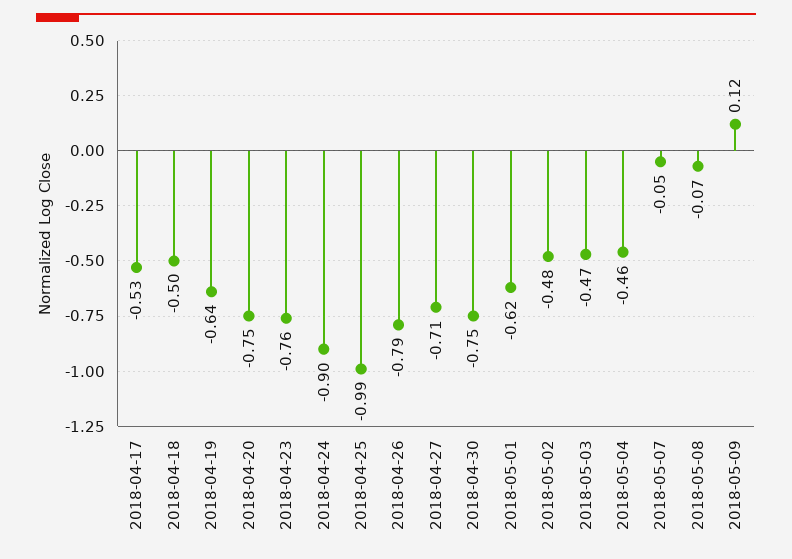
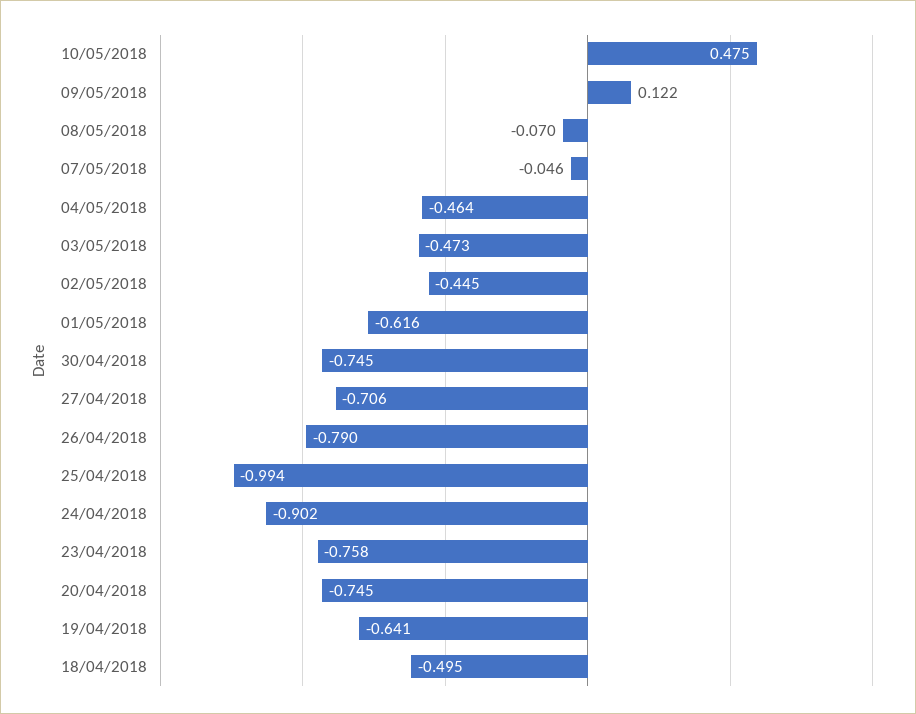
2018-04-17: -0.53 -> none
2018-05-02: -0.48 -> -0.445
10/05/2018: none -> 0.475

